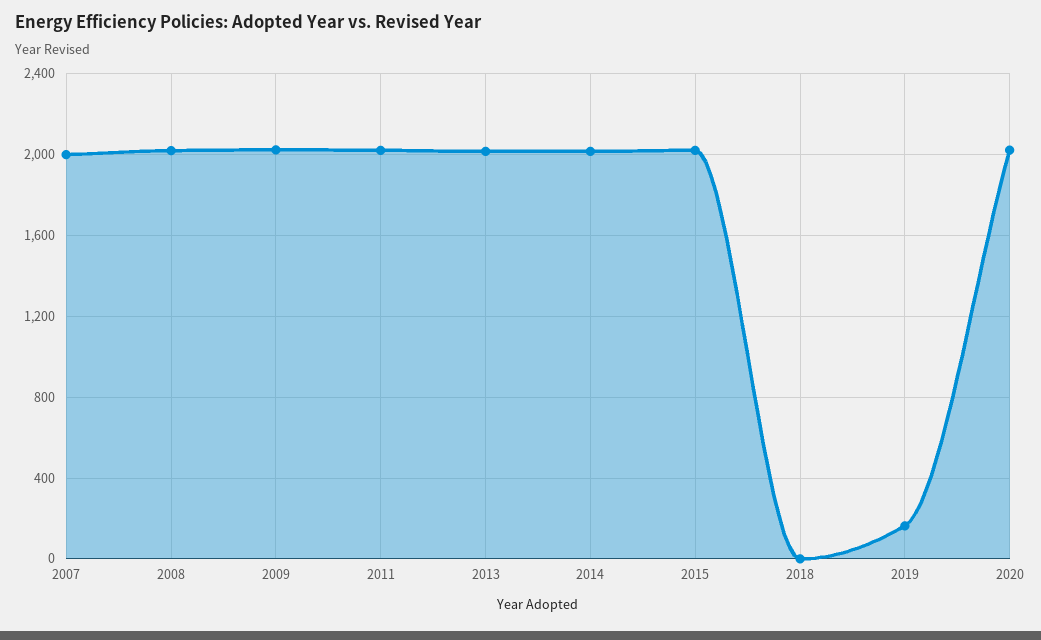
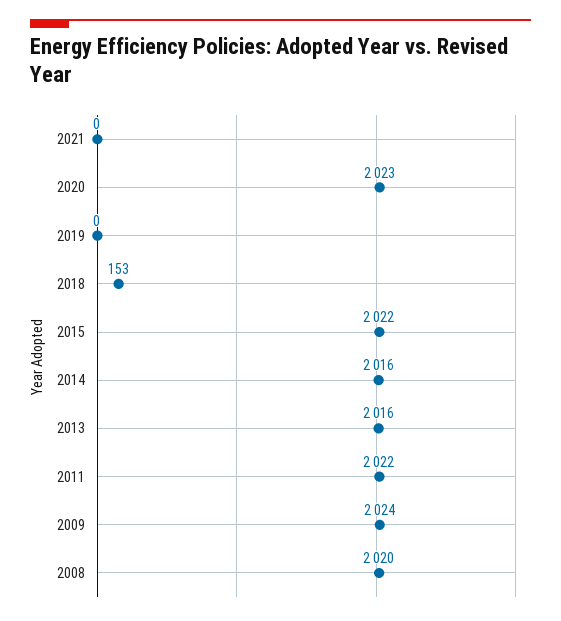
2007: 2000 -> none
2018: 0 -> 153
2019: 150 -> 0
2021: none -> 0

